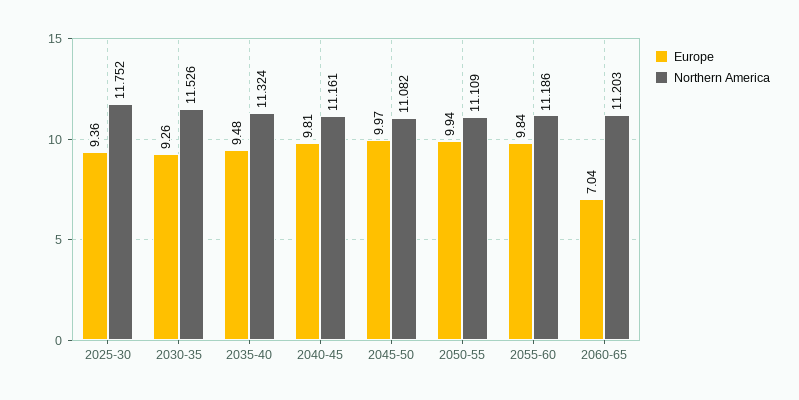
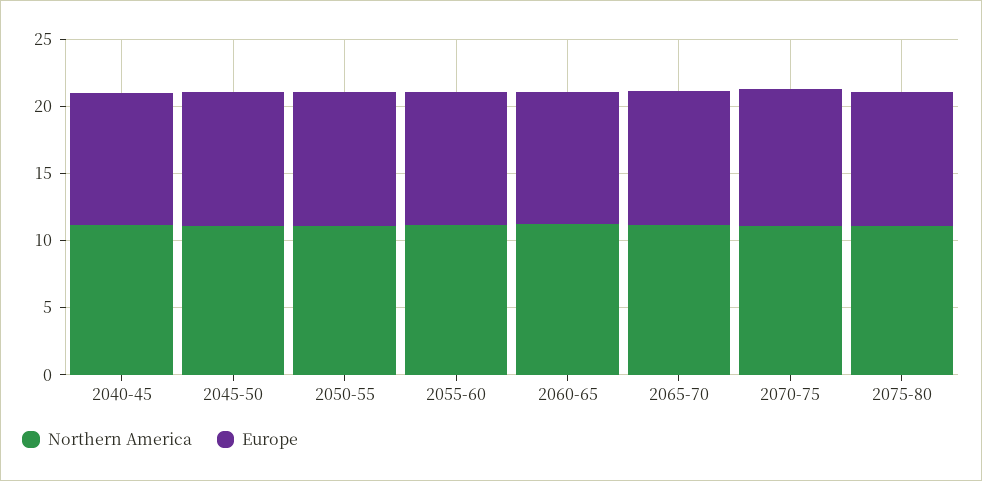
Europe, 2025-30: 9.36 -> none
Northern America, 2025-30: 11.752 -> none
Europe, 2030-35: 9.26 -> none
Northern America, 2030-35: 11.526 -> none
Europe, 2035-40: 9.48 -> none
Northern America, 2035-40: 11.324 -> none
Europe, 2060-65: 7.04 -> 10
Northern America, 2065-70: none -> 11
Europe, 2065-70: none -> 10
Northern America, 2070-75: none -> 11
Europe, 2070-75: none -> 10
Northern America, 2075-80: none -> 11
Europe, 2075-80: none -> 10

